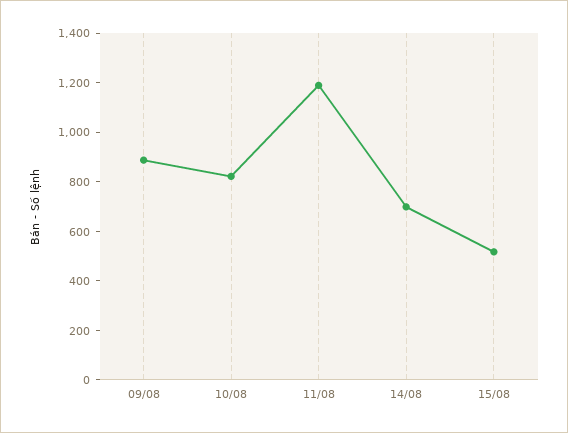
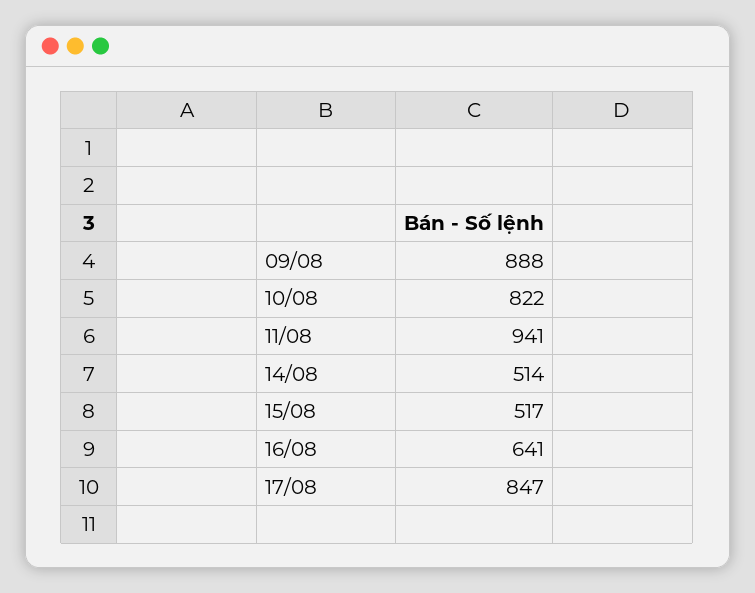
11/08: 1200 -> 941
14/08: 700 -> 514
16/08: none -> 641
17/08: none -> 847

